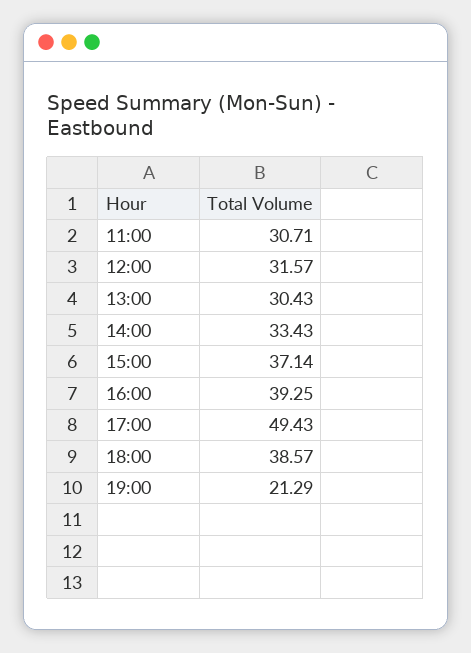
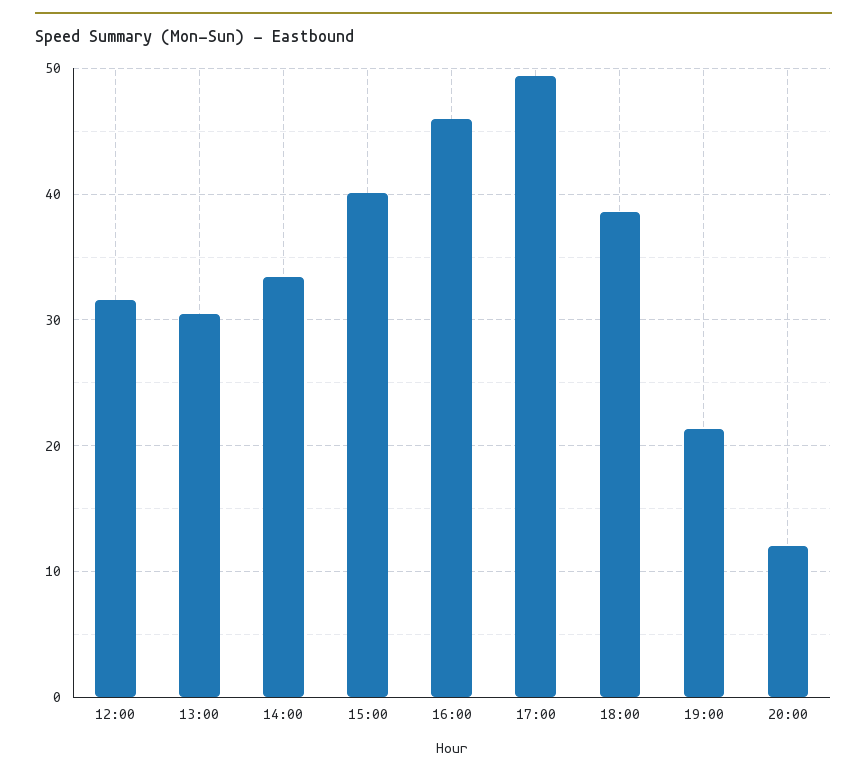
11:00: 30.71 -> none
15:00: 37.14 -> 40
16:00: 39.25 -> 46
20:00: none -> 12

